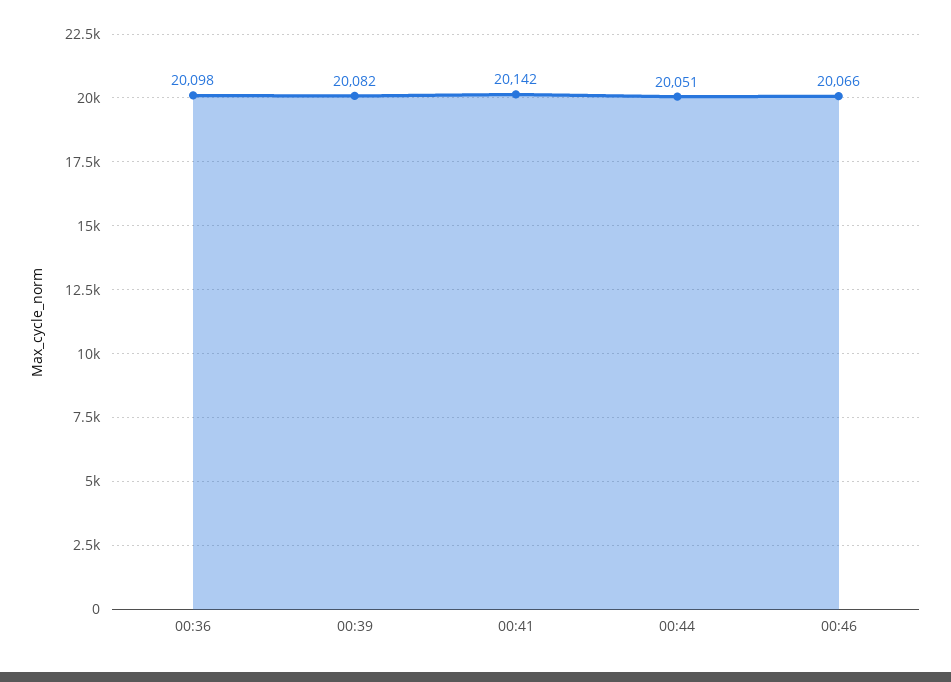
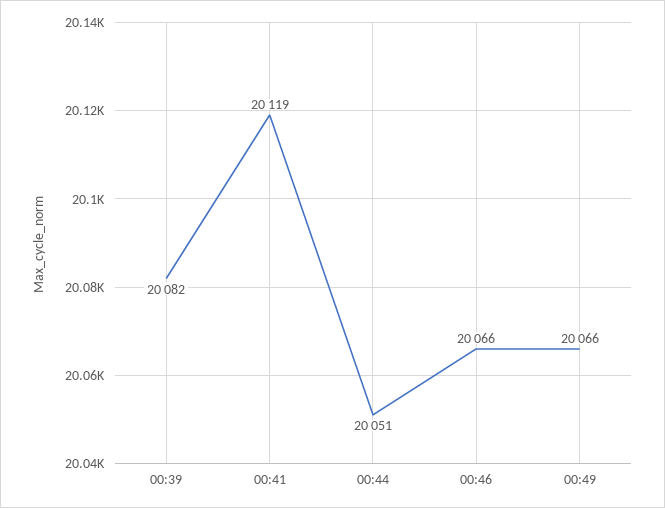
00:36: 20098 -> none
00:41: 20142 -> 20119
00:49: none -> 20066

